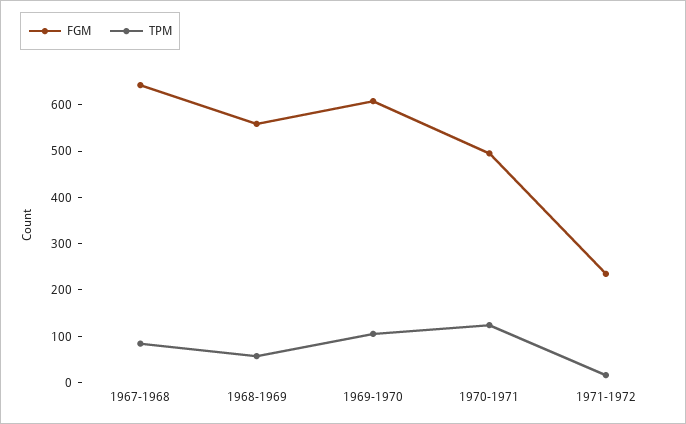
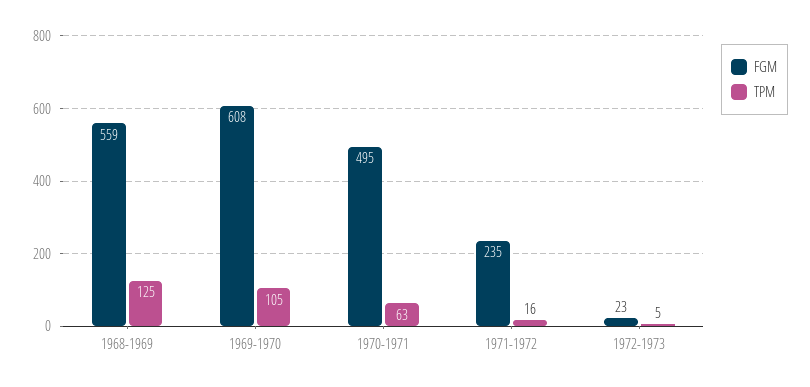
FGM, 1967-1968: 640 -> none
TPM, 1967-1968: 80 -> none
TPM, 1968-1969: 60 -> 125
TPM, 1970-1971: 120 -> 63
FGM, 1972-1973: none -> 23
TPM, 1972-1973: none -> 5

